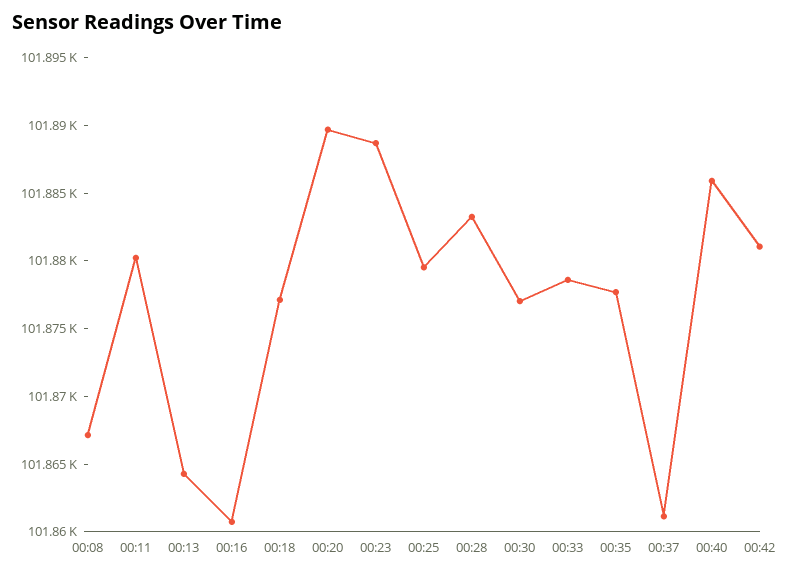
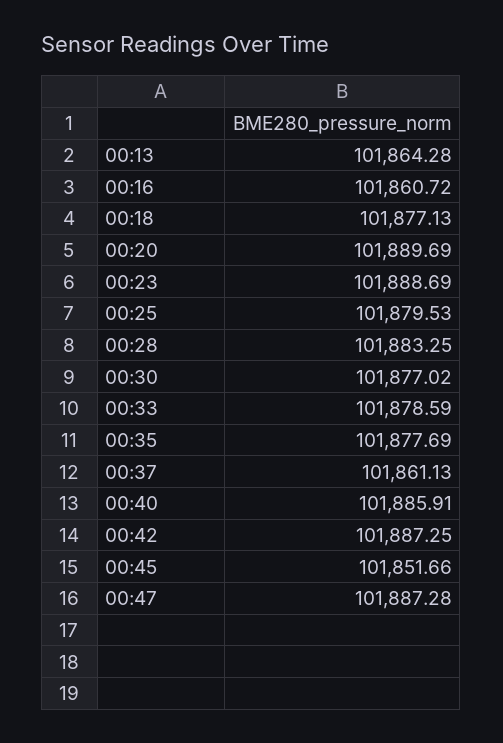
00:08: 101867 -> none
00:11: 101880 -> none
00:42: 101881 -> 101887.25
00:45: none -> 101851.66
00:47: none -> 101887.28

